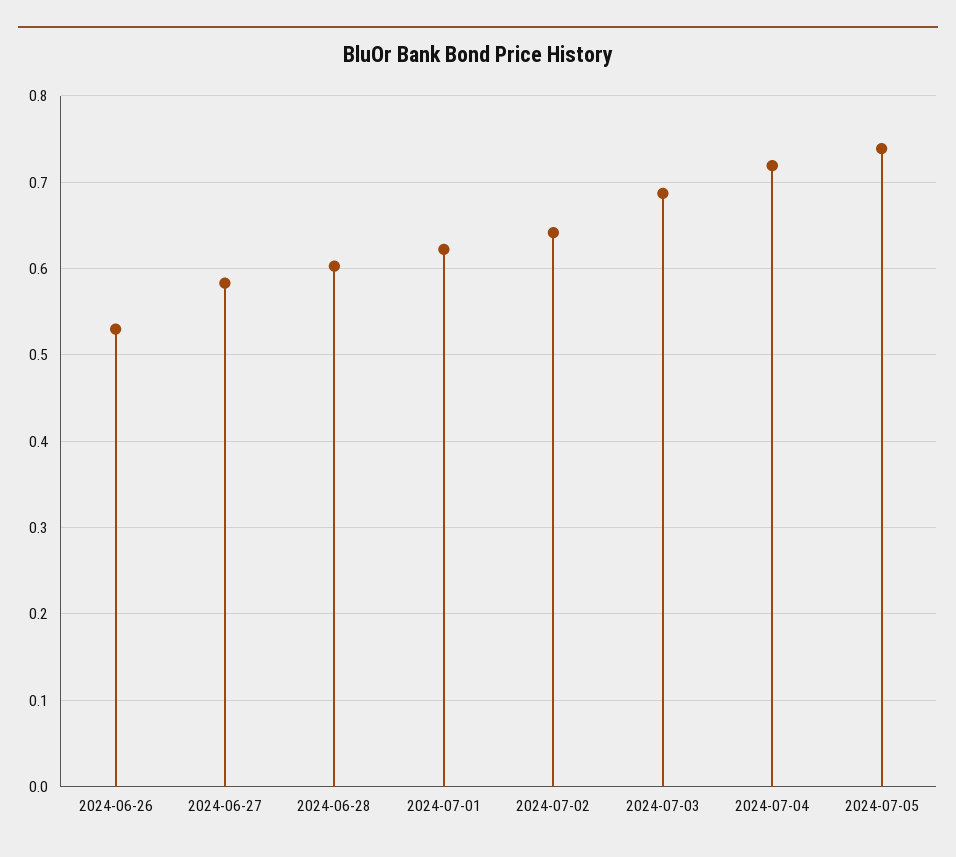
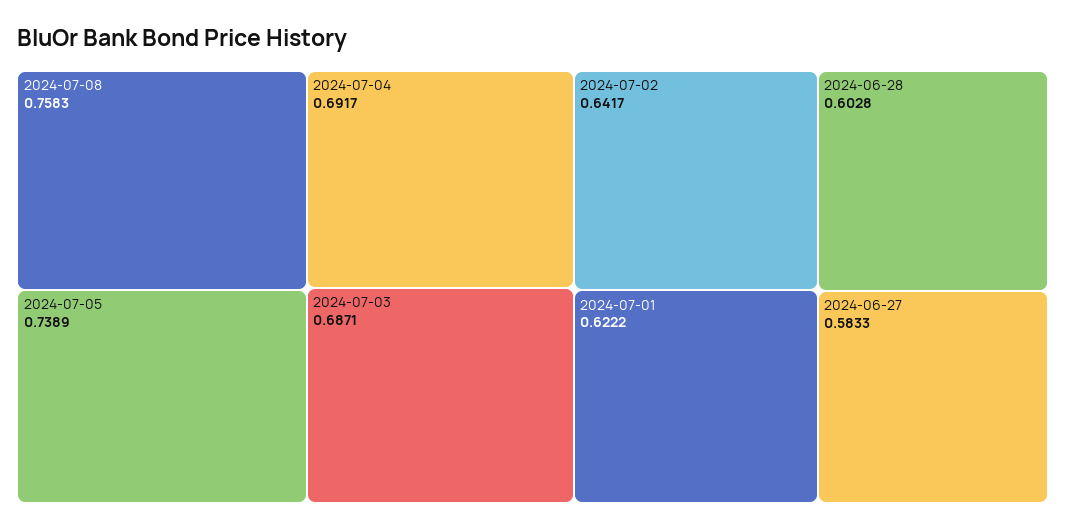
2024-06-26: 0.53 -> none
2024-07-04: 0.72 -> 0.6917
2024-07-08: none -> 0.7583

